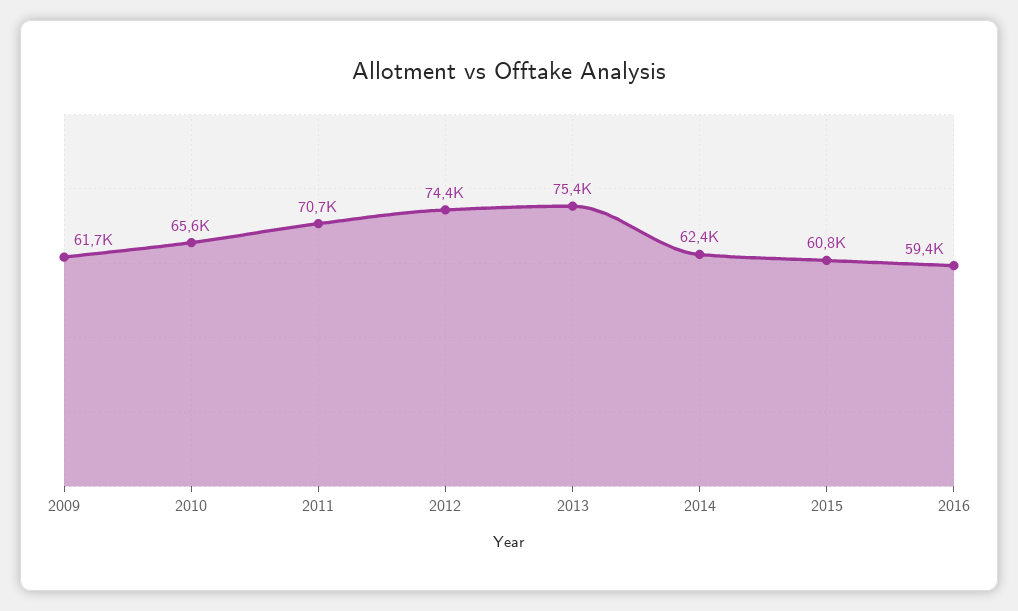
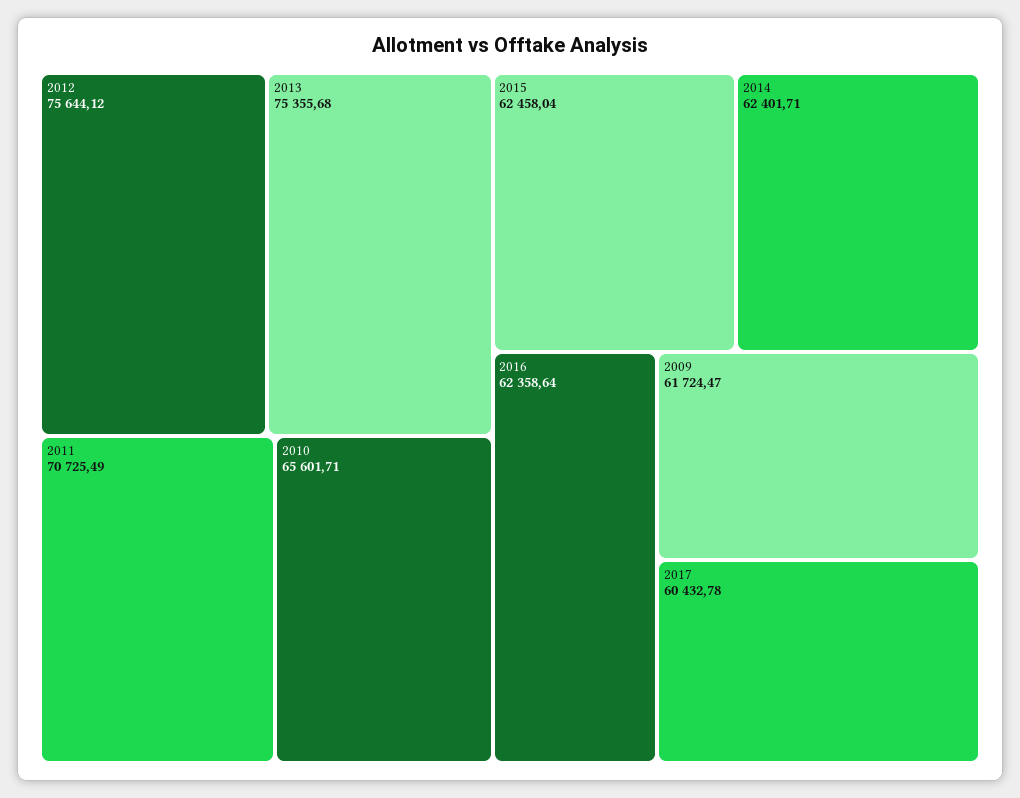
2012: 74400 -> 75644.12
2015: 60800 -> 62458.04
2016: 59400 -> 62358.64
2017: none -> 60432.78

